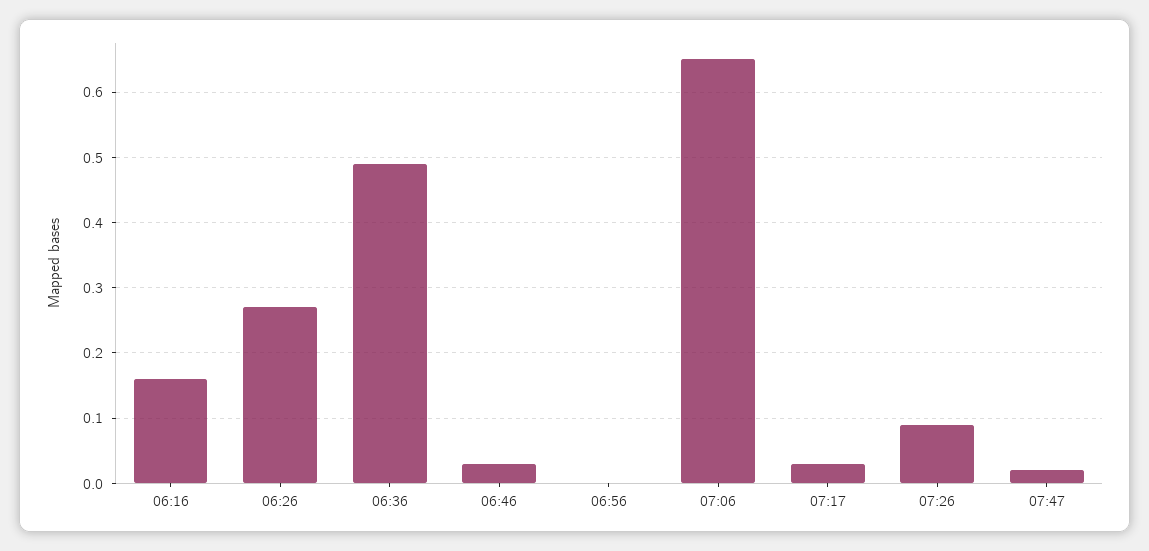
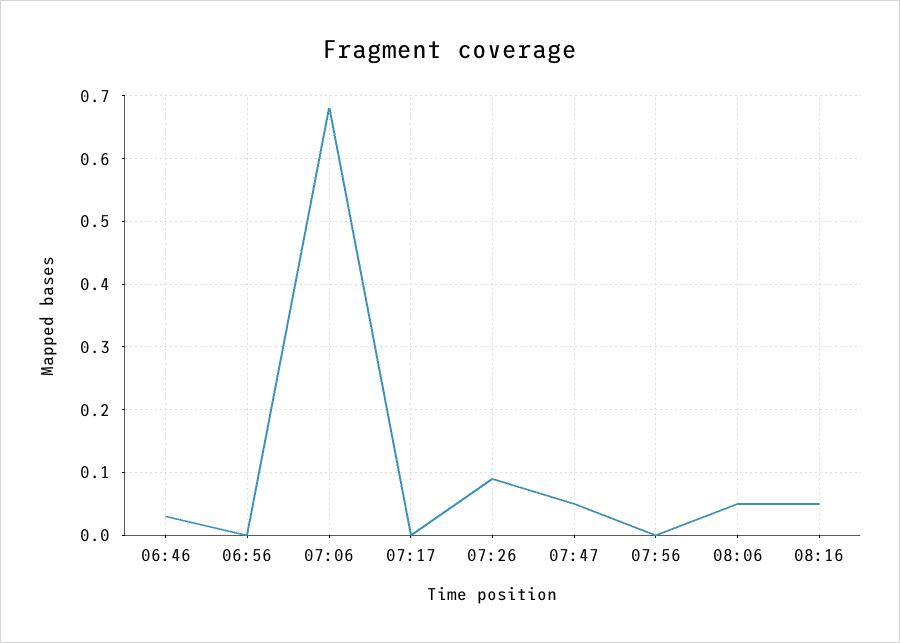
06:16: 0.16 -> none
06:26: 0.27 -> none
06:36: 0.49 -> none
07:06: 0.65 -> 0.68
07:17: 0.03 -> 0
07:47: 0.02 -> 0.05
07:56: none -> 0
08:06: none -> 0.05
08:16: none -> 0.05

